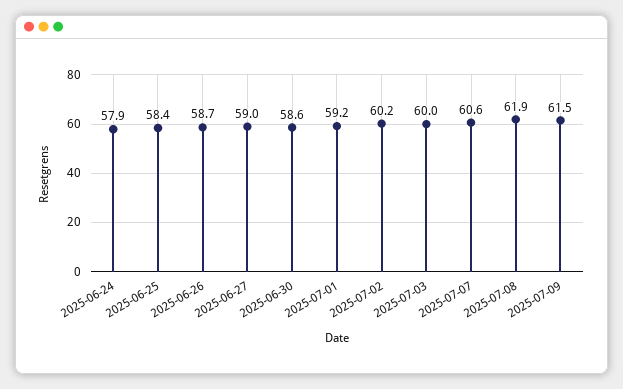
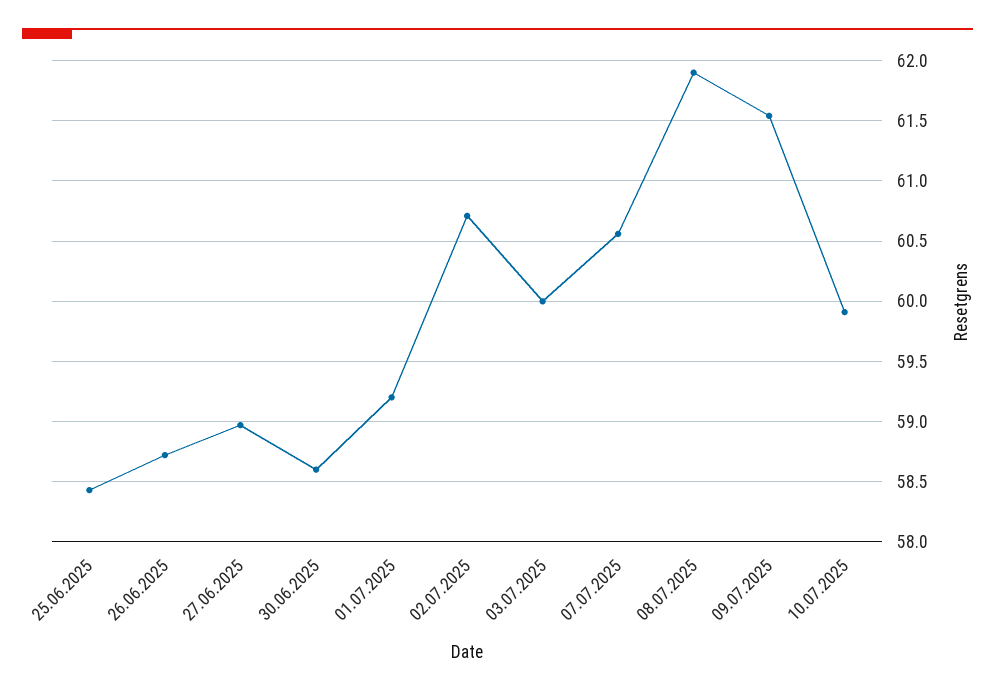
2025-06-24: 57.9 -> none
2025-07-02: 60.2 -> 60.7
10.07.2025: none -> 59.9

